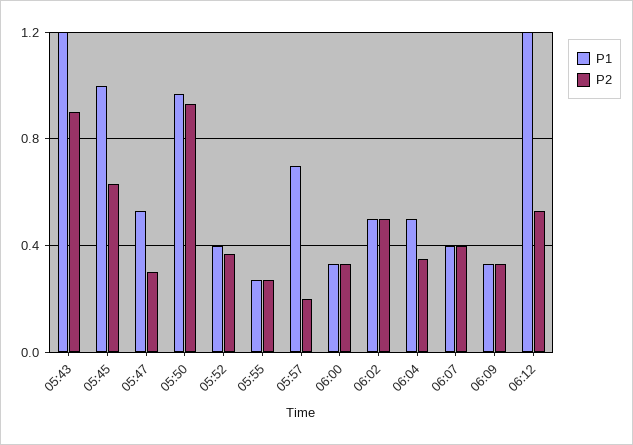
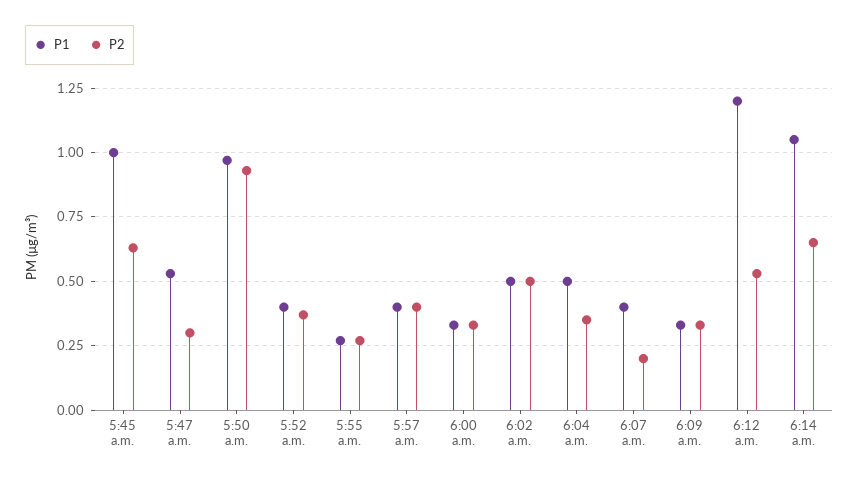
P1, 05:43: 1.2 -> none
P2, 05:43: 0.9 -> none
P1, 05:57: 0.7 -> 0.4
P2, 05:57: 0.2 -> 0.4
P2, 06:07: 0.4 -> 0.2
P1, 6:14 a.m.: none -> 1.05
P2, 6:14 a.m.: none -> 0.65

